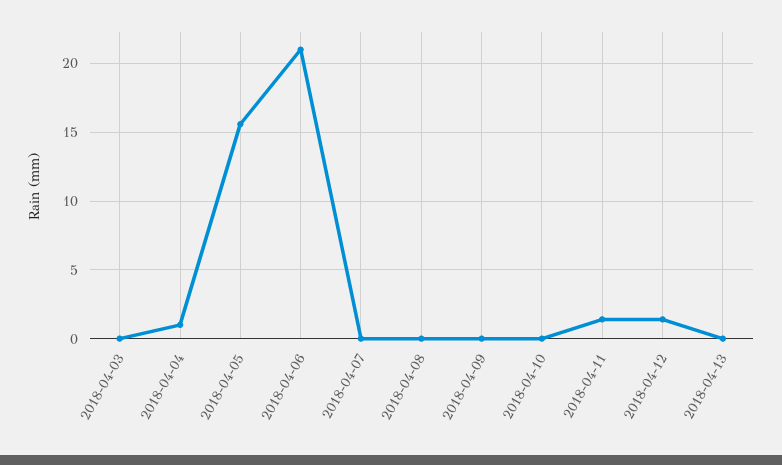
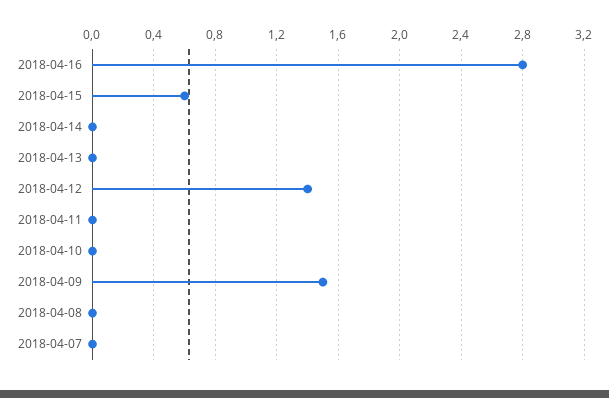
2018-04-03: 0 -> none
2018-04-04: 1 -> none
2018-04-05: 15.5 -> none
2018-04-06: 21 -> none
2018-04-09: 0 -> 1.5
2018-04-11: 1.5 -> 0
2018-04-16: none -> 2.8
2018-04-15: none -> 0.6
2018-04-14: none -> 0

